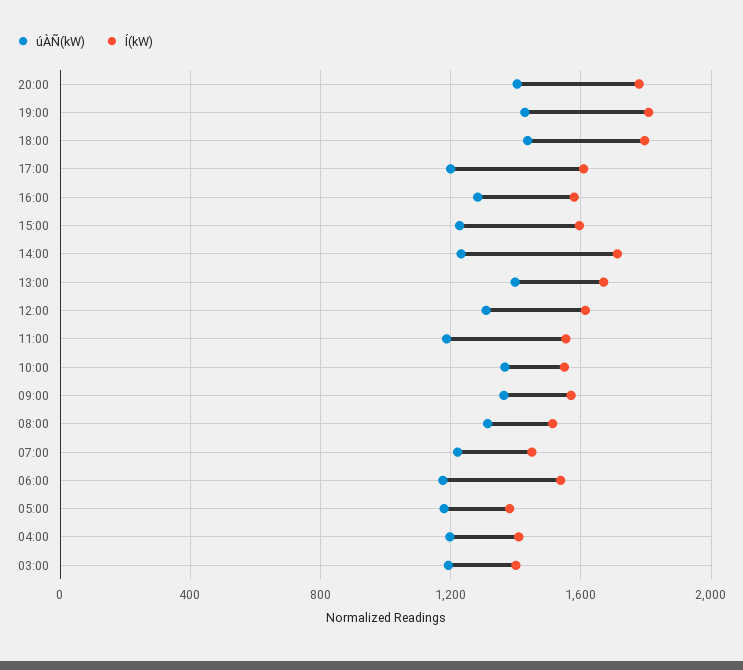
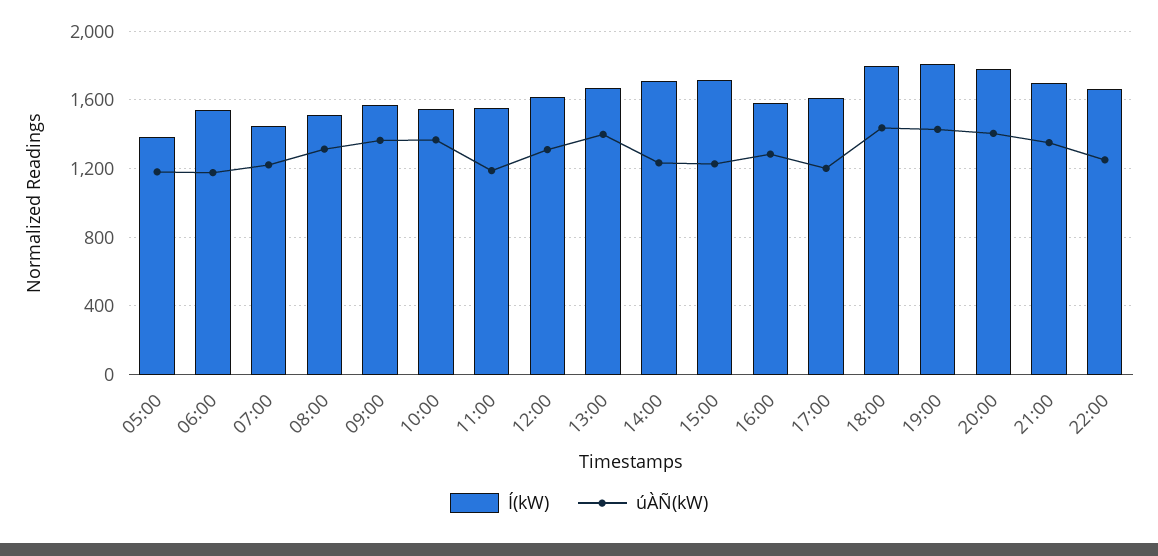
Í(kW), 15:00: 1600 -> 1700
úÀÑ(kW), 04:00: 1200 -> none
Í(kW), 04:00: 1400 -> none
úÀÑ(kW), 03:00: 1200 -> none
Í(kW), 03:00: 1400 -> none
Í(kW), 21:00: none -> 1700
úÀÑ(kW), 21:00: none -> 1350
Í(kW), 22:00: none -> 1650
úÀÑ(kW), 22:00: none -> 1250

